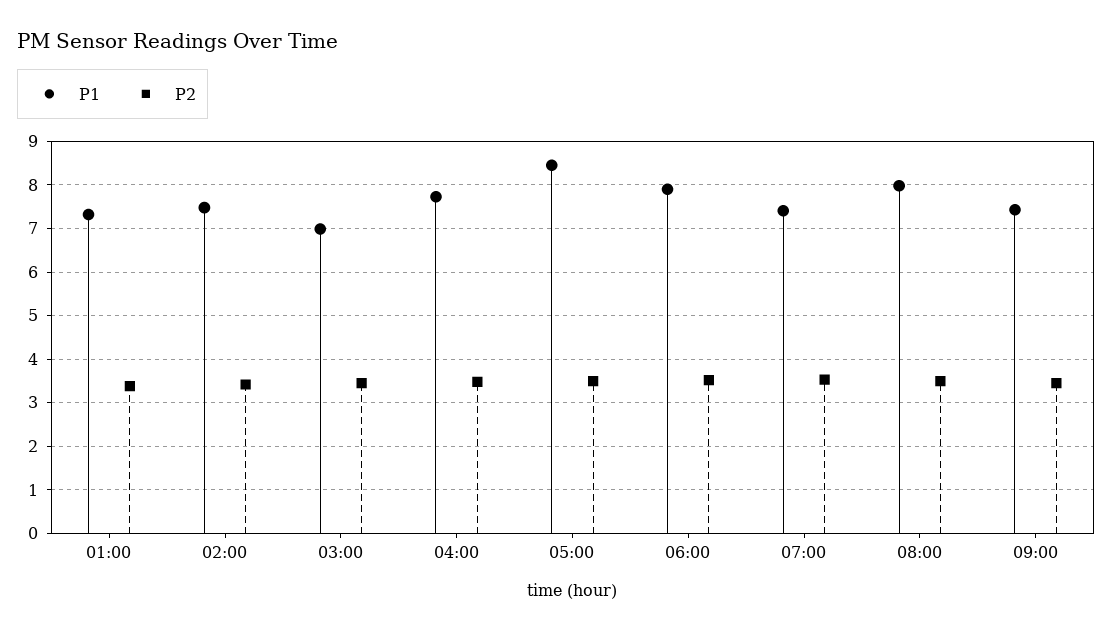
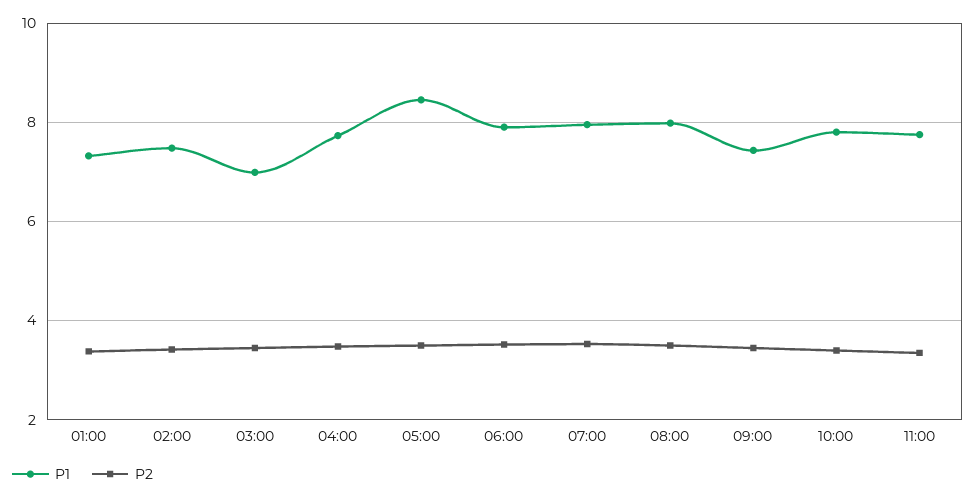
P1, 07:00: 7.4 -> 8
P1, 10:00: none -> 7.8
P2, 10:00: none -> 3.4
P1, 11:00: none -> 7.8
P2, 11:00: none -> 3.4

